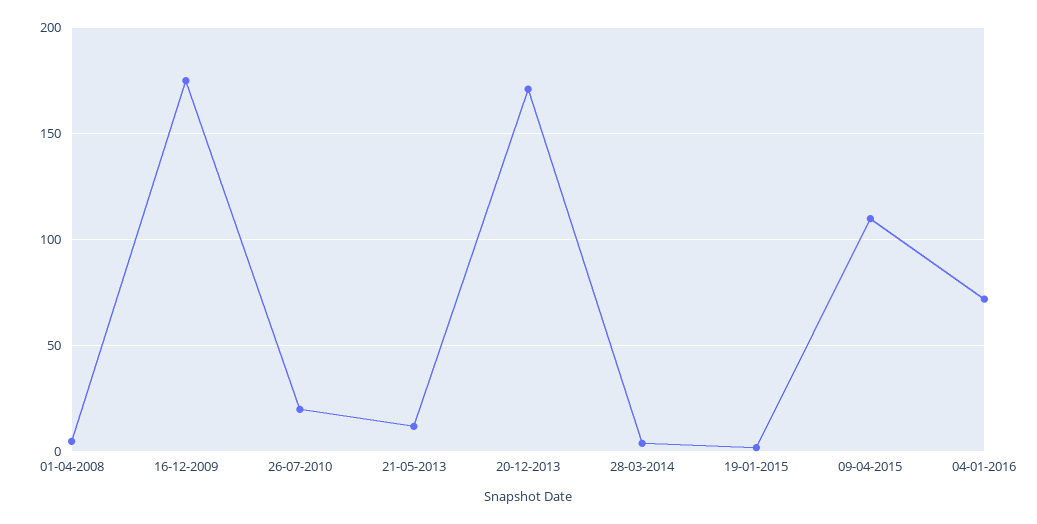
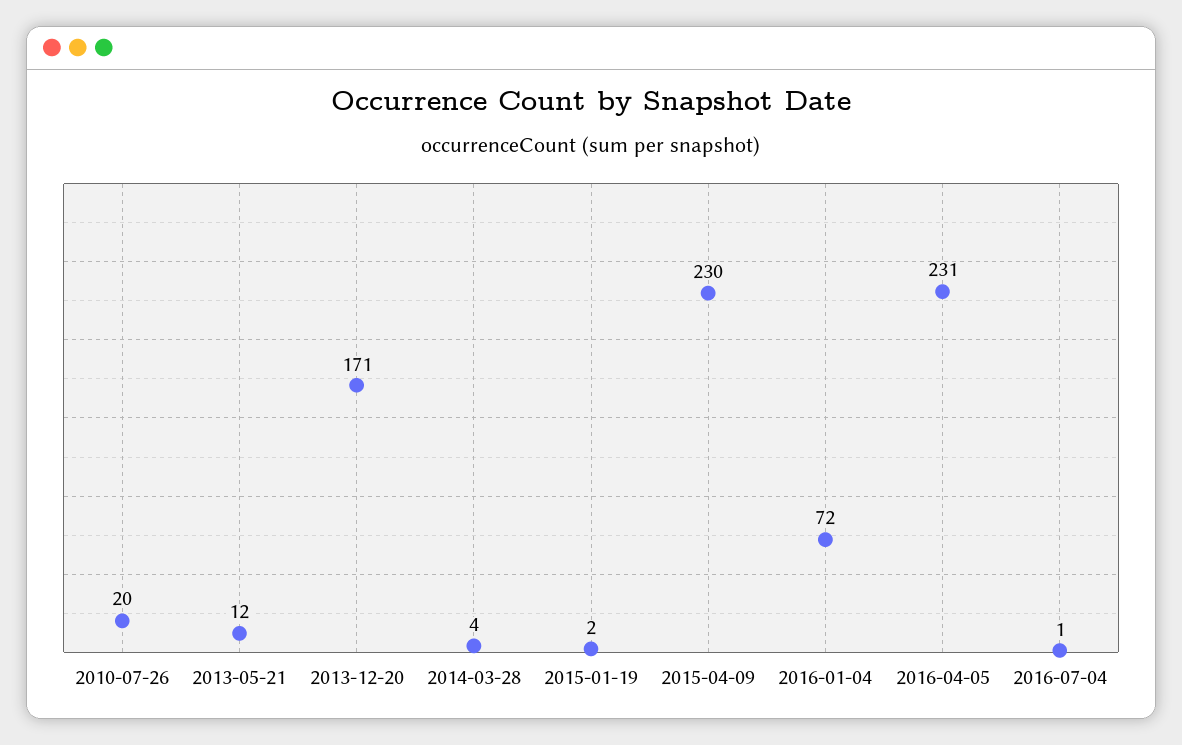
01-04-2008: 5 -> none
16-12-2009: 175 -> none
09-04-2015: 110 -> 230
2016-04-05: none -> 231
2016-07-04: none -> 1

